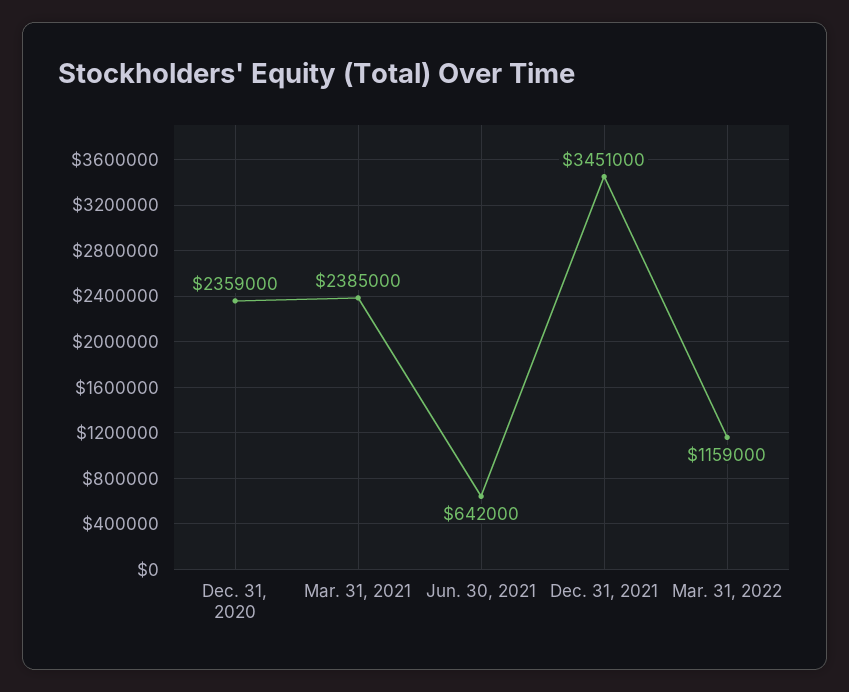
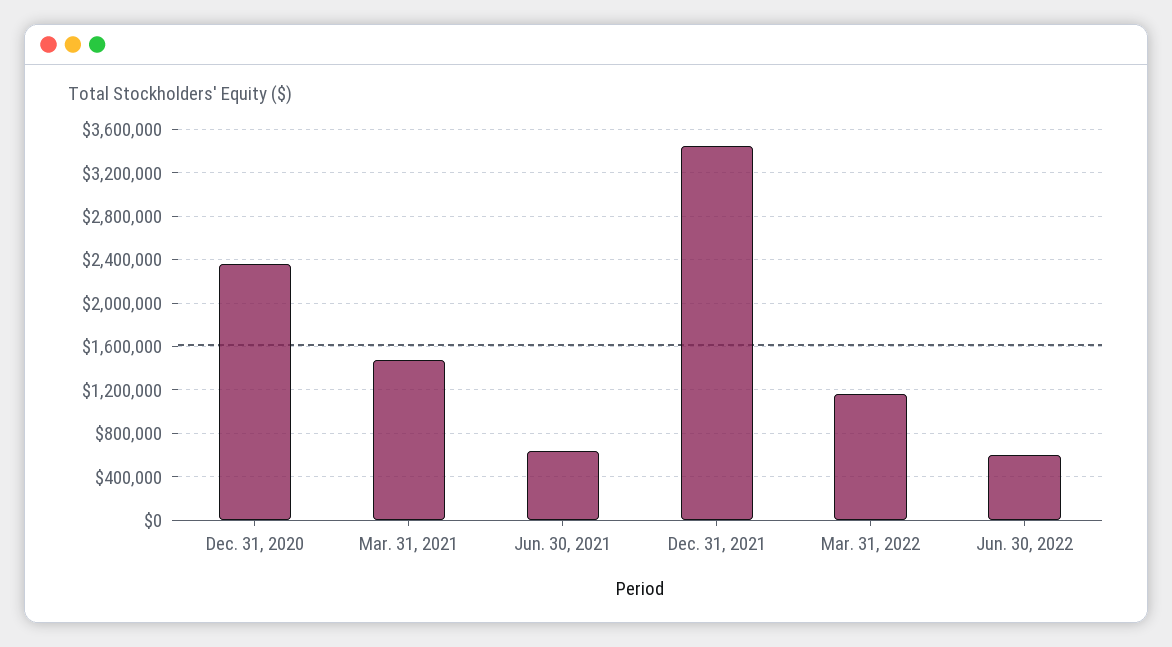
Mar. 31, 2021: 2385000 -> 1500000
Jun. 30, 2022: none -> 600000

